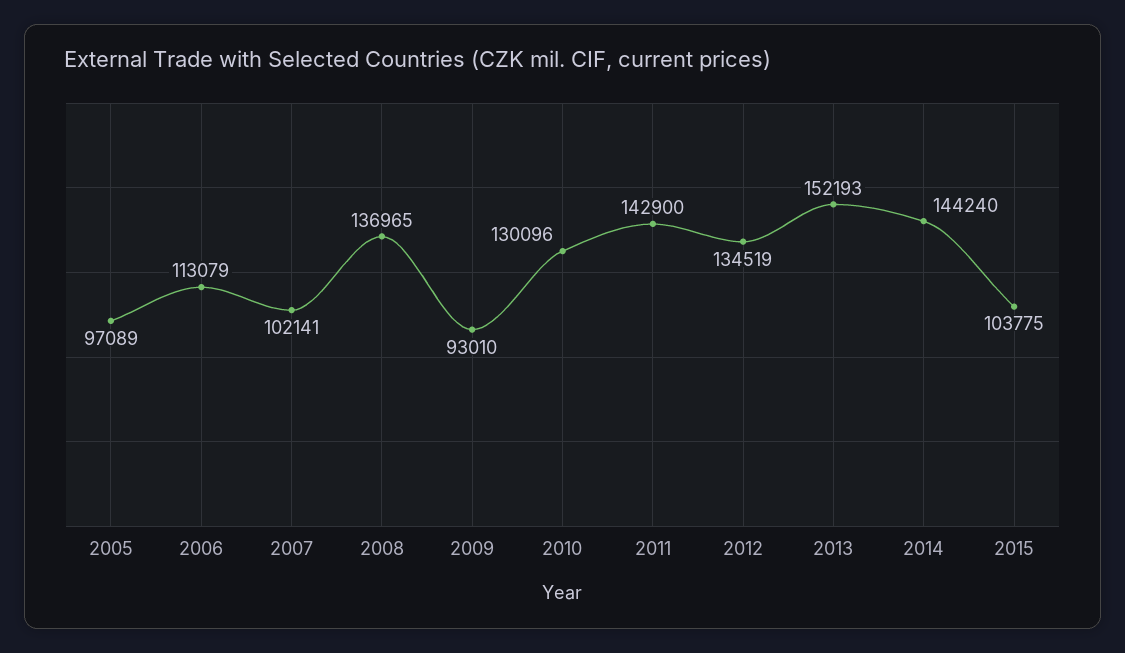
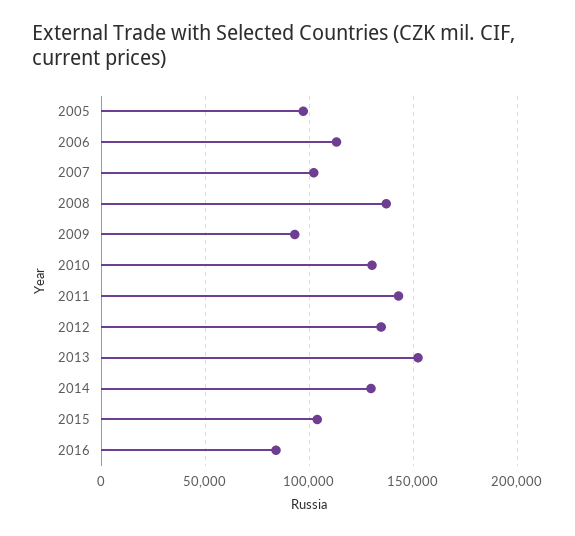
2014: 144240 -> 130000
2016: none -> 85000

